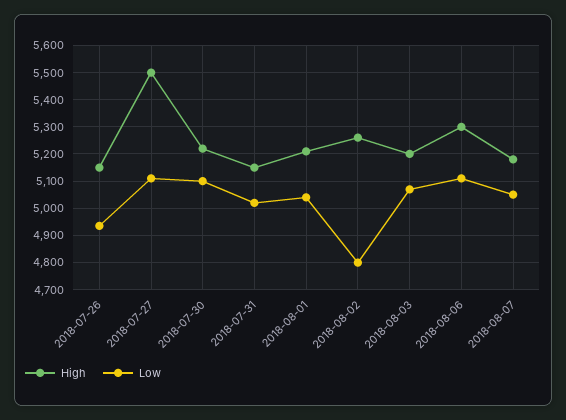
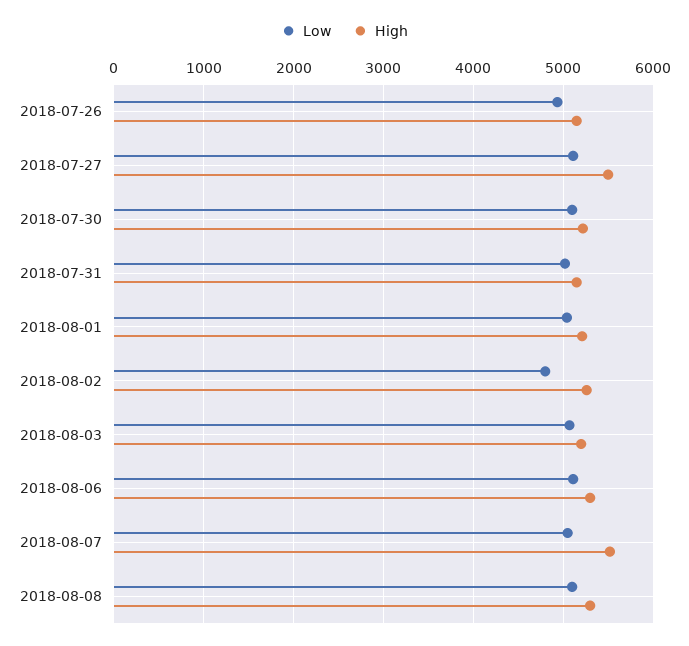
High, 2018-08-07: 5175 -> 5500
Low, 2018-08-08: none -> 5100
High, 2018-08-08: none -> 5300

